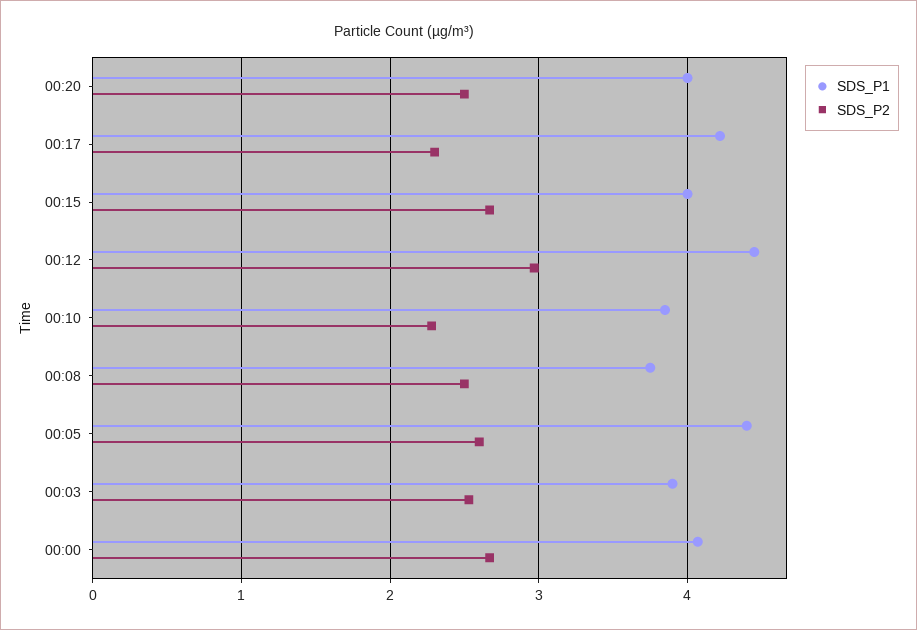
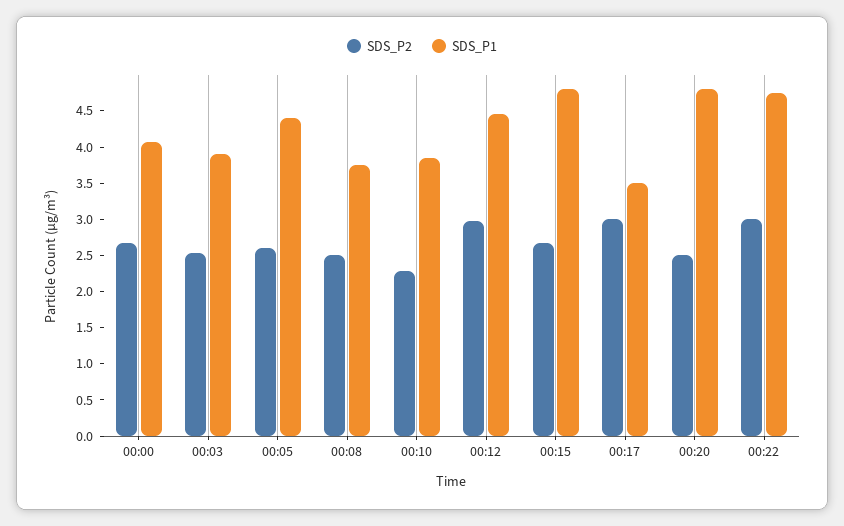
SDS_P1, 00:20: 4 -> 4.75
SDS_P1, 00:17: 4.2 -> 3.5
SDS_P2, 00:17: 2.3 -> 3
SDS_P1, 00:15: 4 -> 4.75
SDS_P2, 00:22: none -> 3
SDS_P1, 00:22: none -> 4.75

